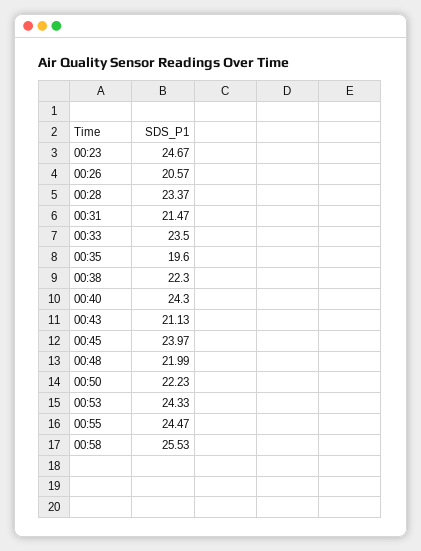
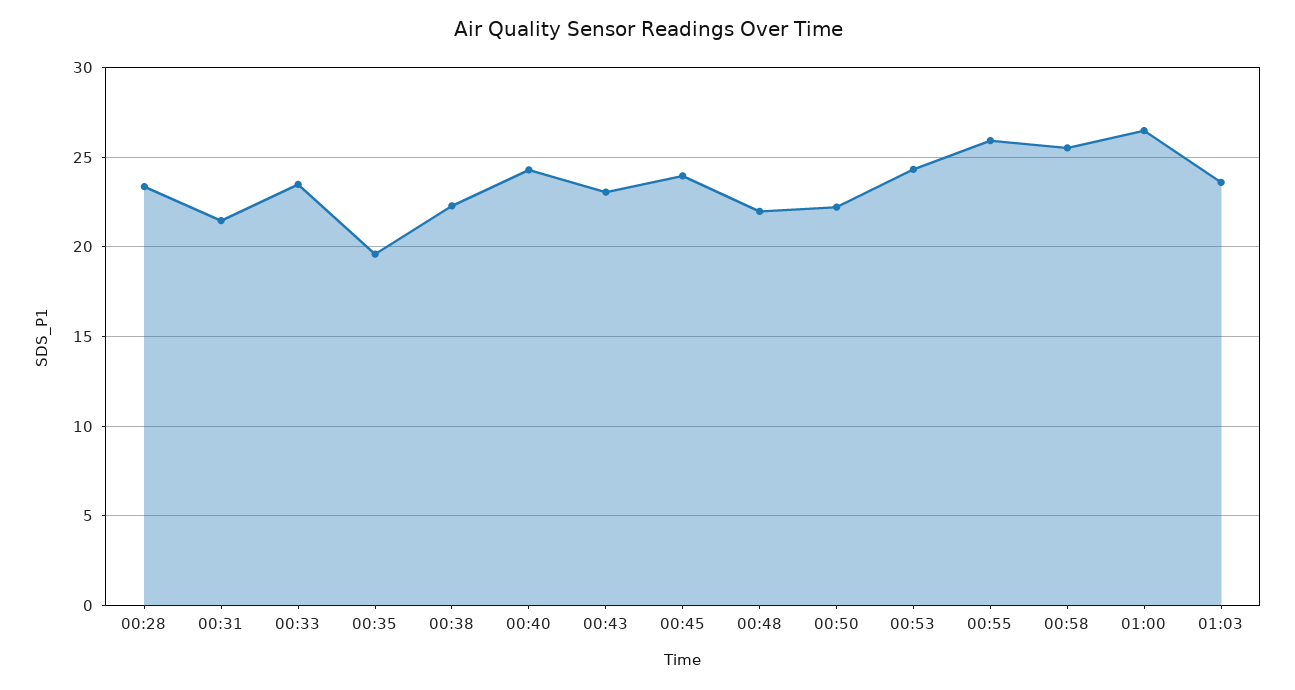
00:23: 24.67 -> none
00:26: 20.57 -> none
00:43: 21.13 -> 23
00:55: 24.47 -> 26
01:00: none -> 26.5
01:03: none -> 23.5

